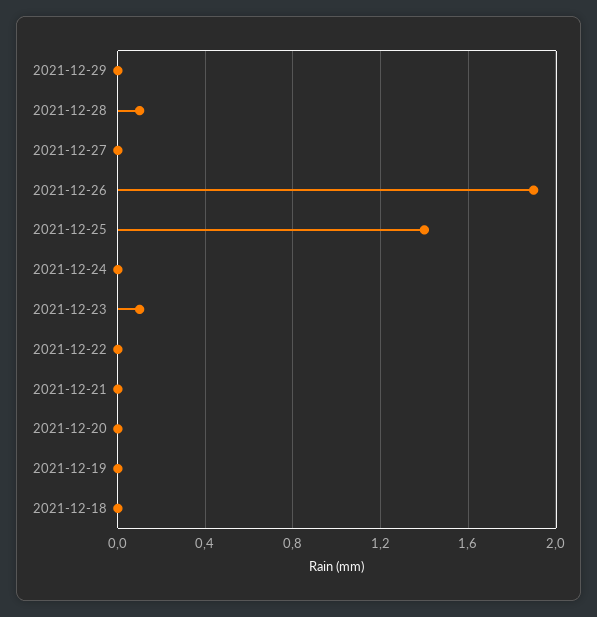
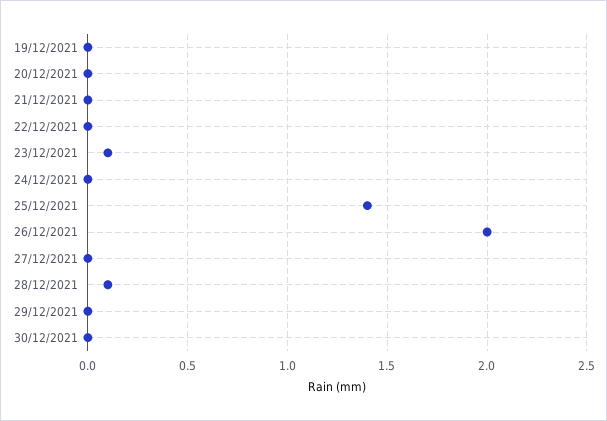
2021-12-26: 1.9 -> 2
2021-12-18: 0 -> none
30/12/2021: none -> 0

